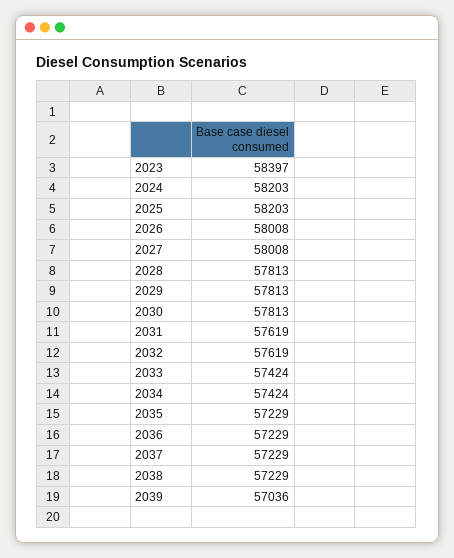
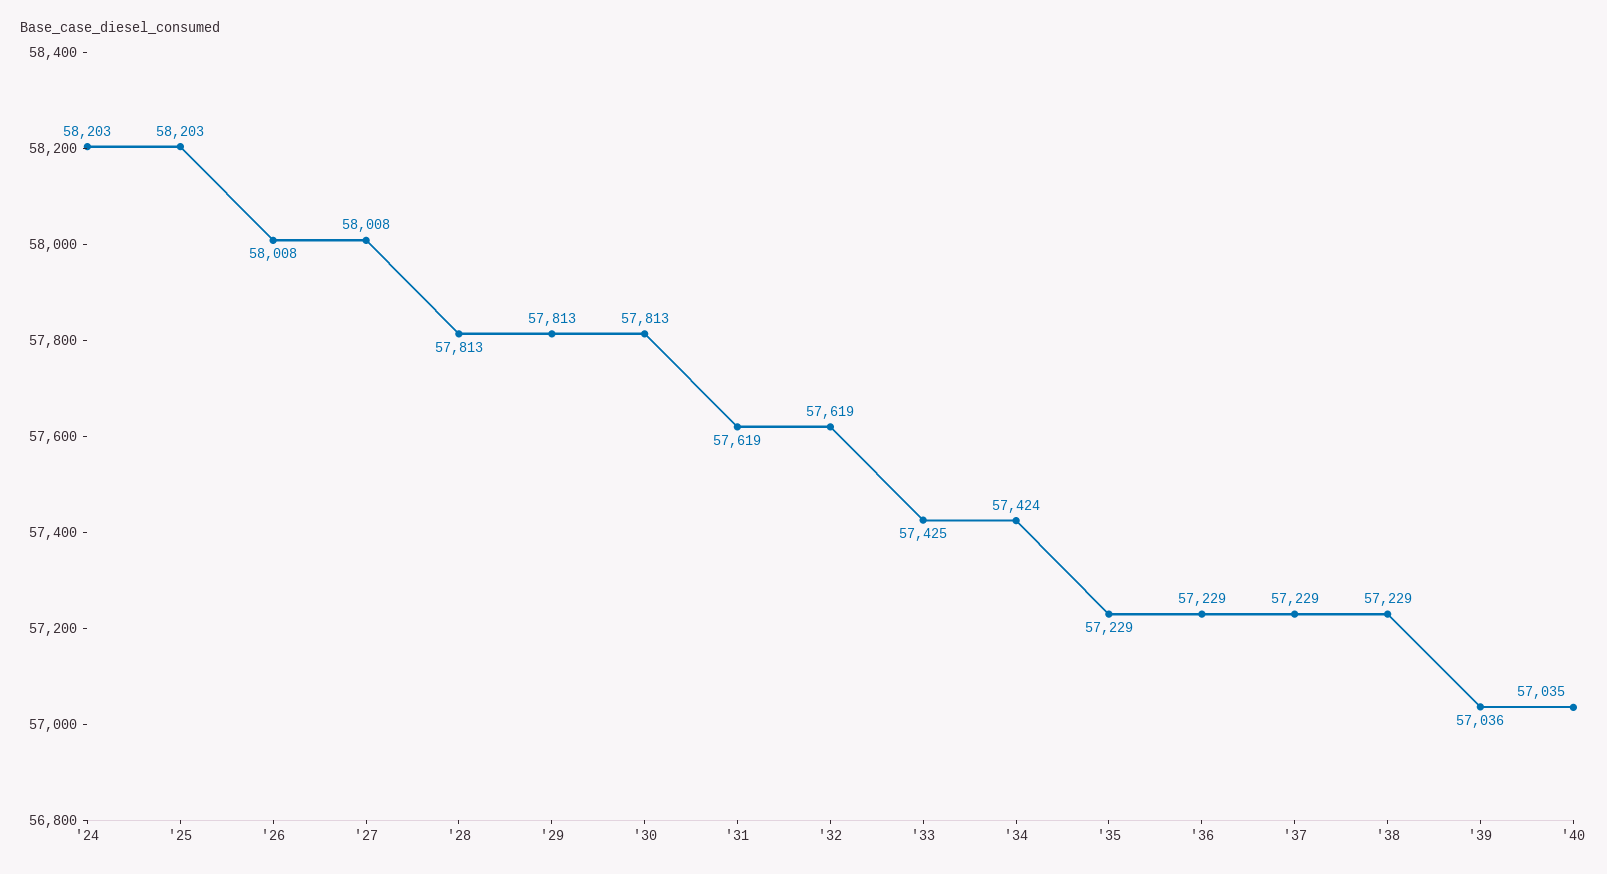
2023: 58397 -> none
2033: 57424 -> 57425
'40: none -> 57035

